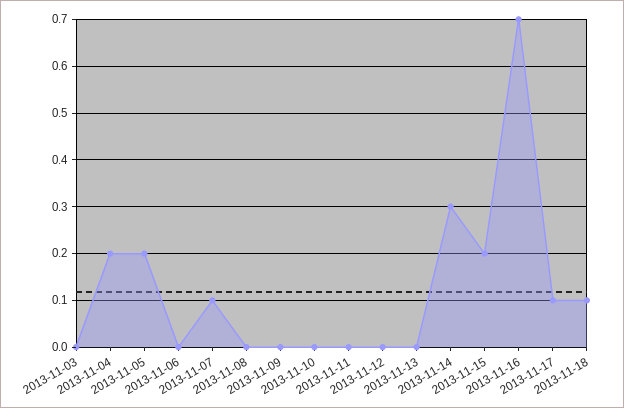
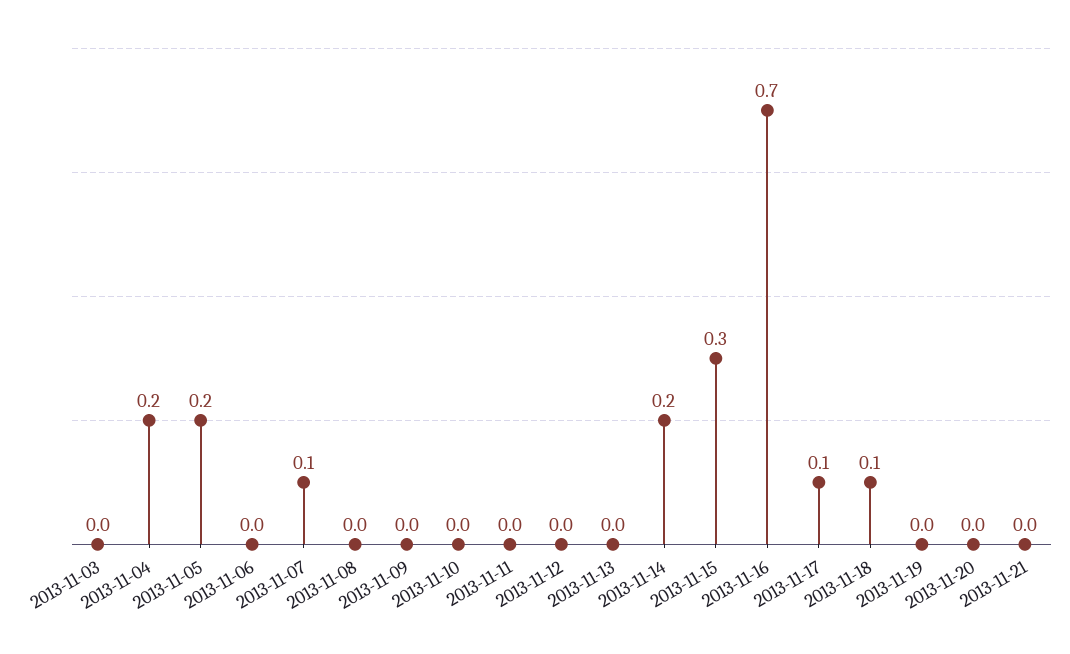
2013-11-14: 0.3 -> 0.2
2013-11-15: 0.2 -> 0.3
2013-11-19: none -> 0
2013-11-20: none -> 0
2013-11-21: none -> 0

